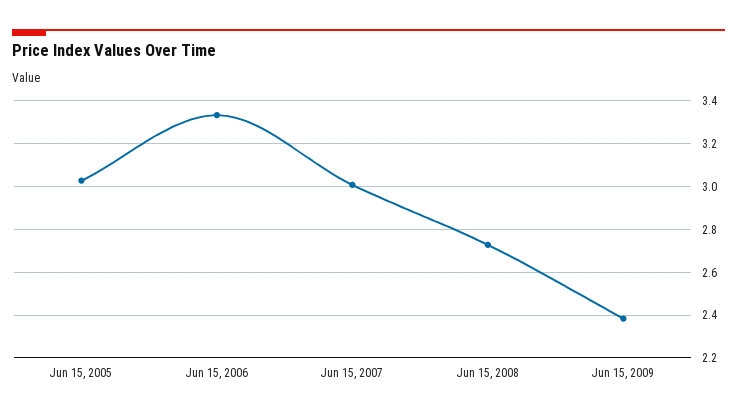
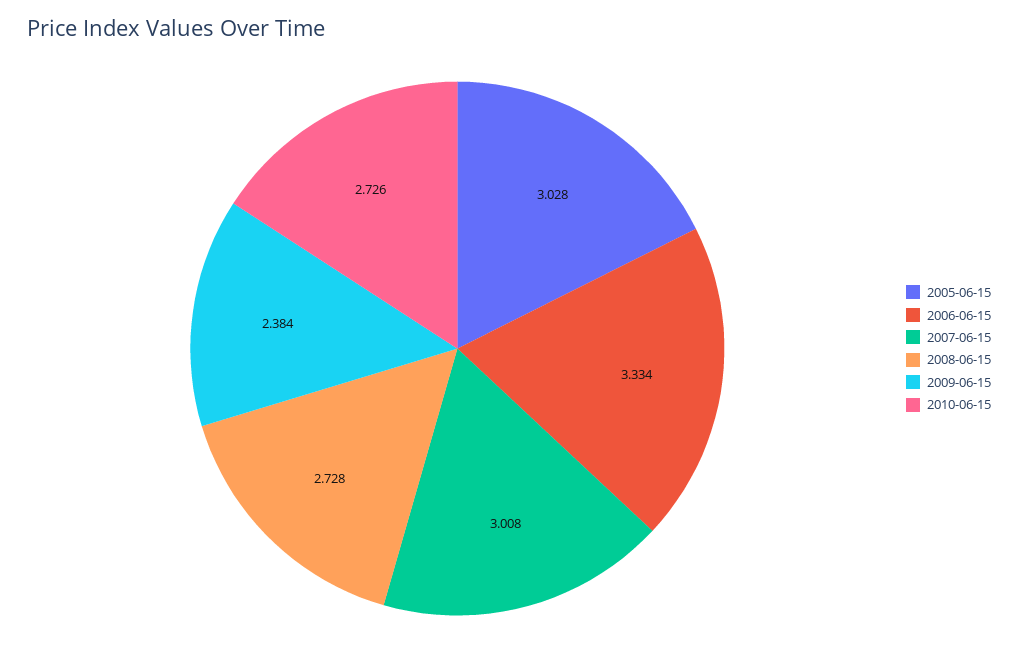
2010-06-15: none -> 2.726

